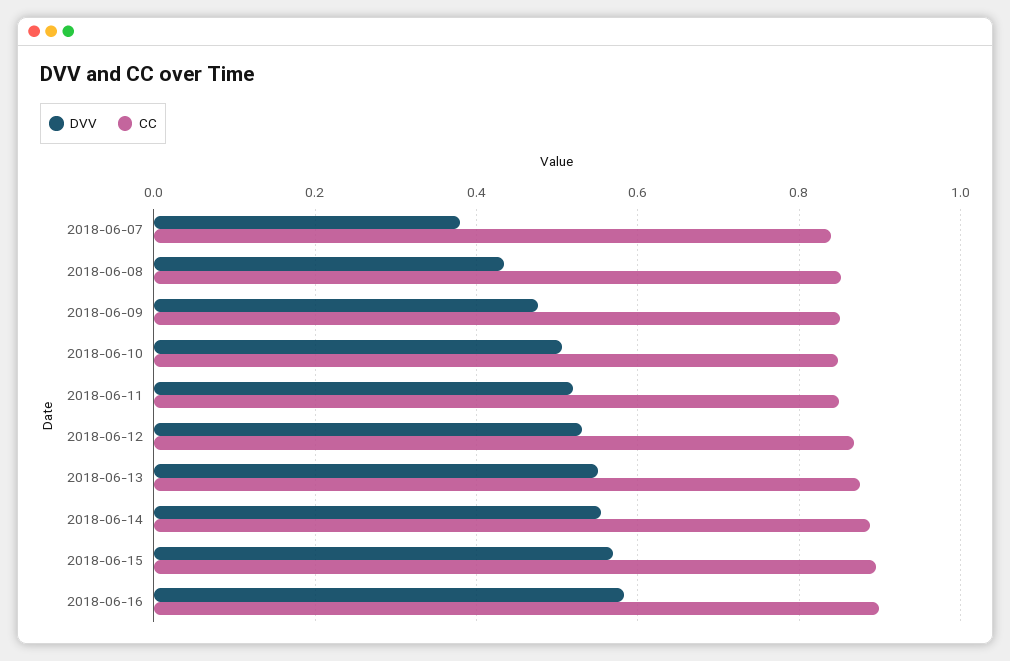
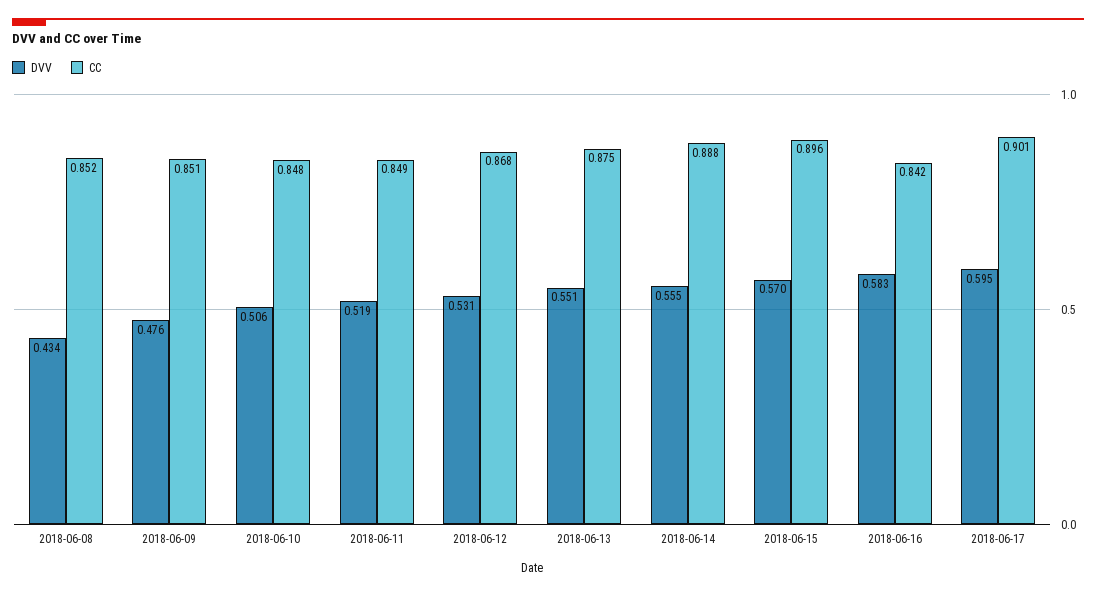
DVV, 2018-06-07: 0.38 -> none
CC, 2018-06-07: 0.84 -> none
CC, 2018-06-16: 0.9 -> 0.842
DVV, 2018-06-17: none -> 0.595
CC, 2018-06-17: none -> 0.901

